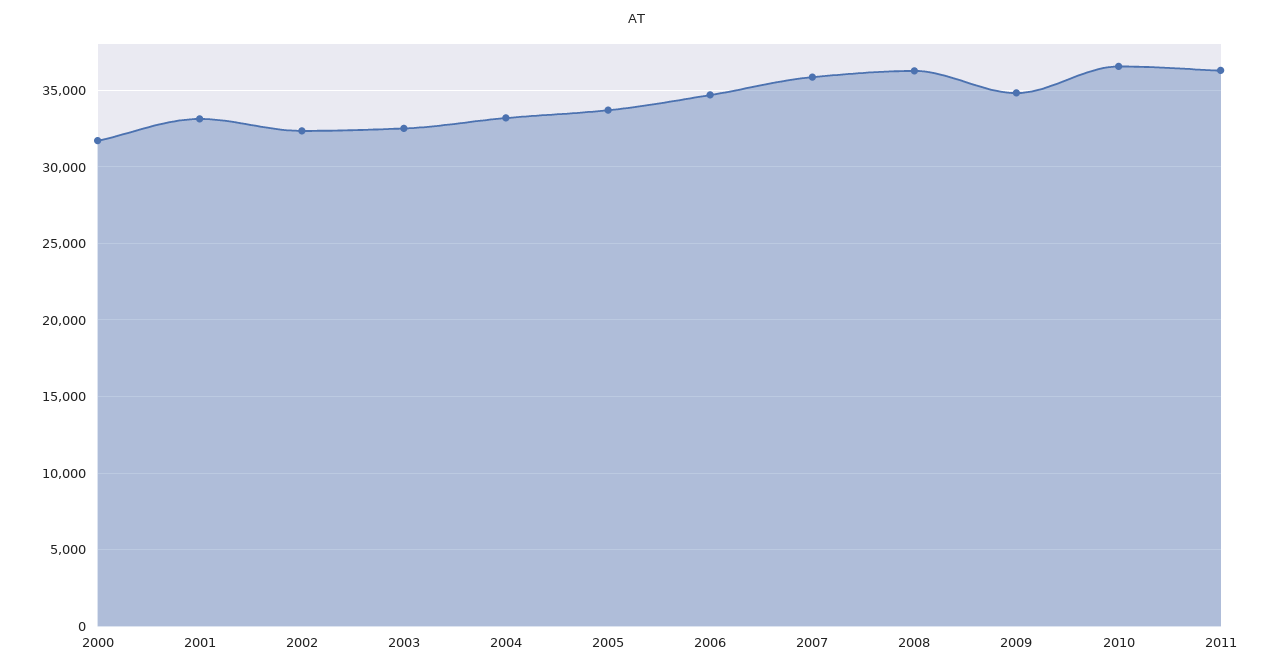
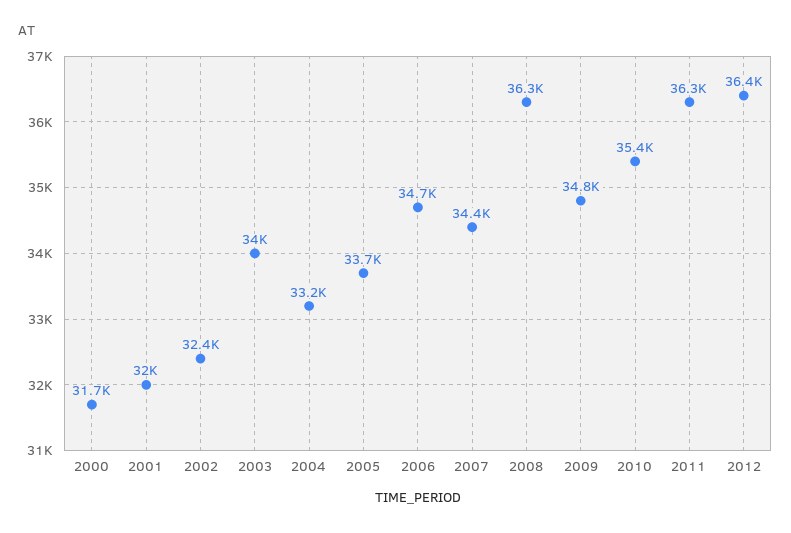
2001: 33000 -> 32000
2003: 32500 -> 34000
2007: 36000 -> 34400
2010: 36500 -> 35400
2012: none -> 36400

